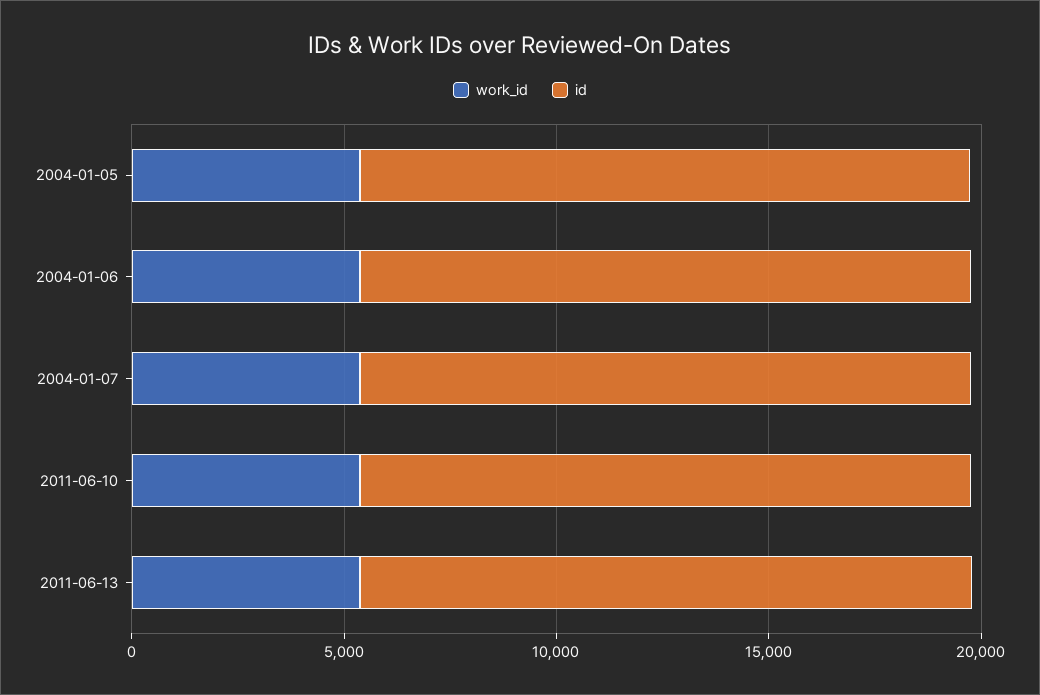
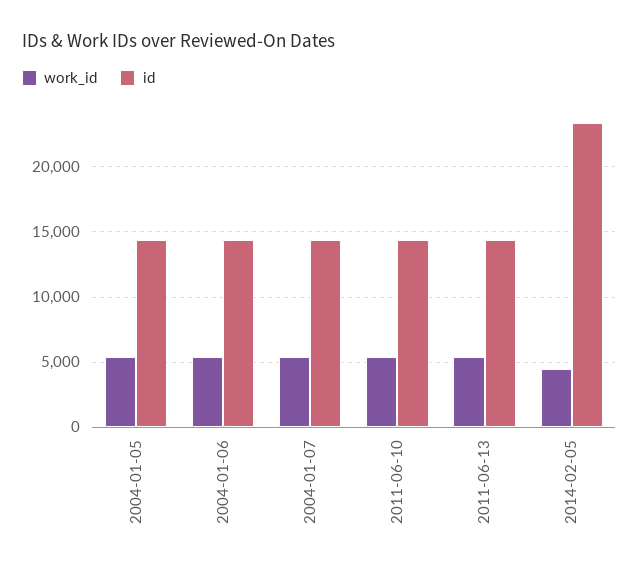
work_id, 2014-02-05: none -> 4500
id, 2014-02-05: none -> 23500

